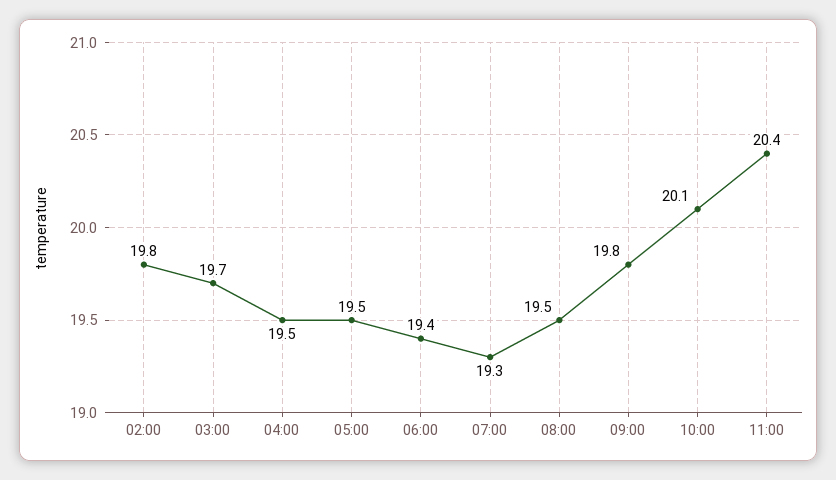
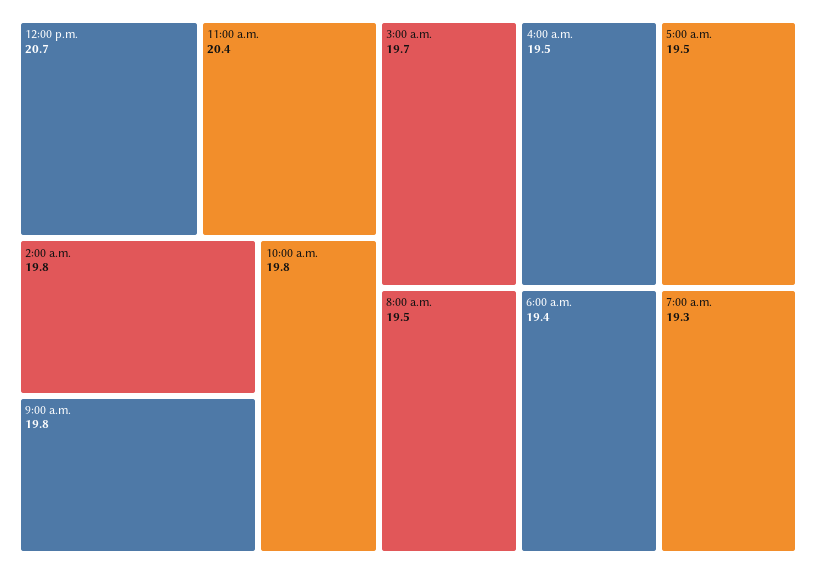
10:00: 20.1 -> 19.8
12:00 p.m.: none -> 20.7

